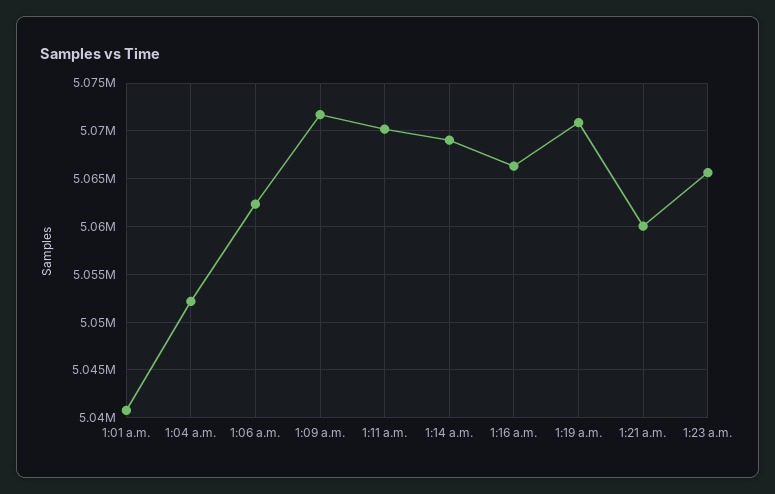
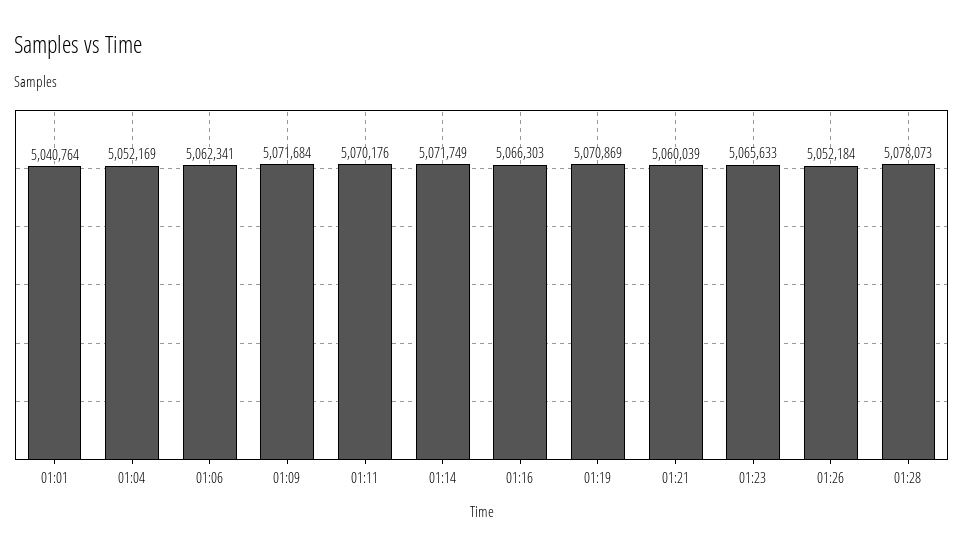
1:14 a.m.: 5069000 -> 5071749
01:26: none -> 5052184
01:28: none -> 5078073

